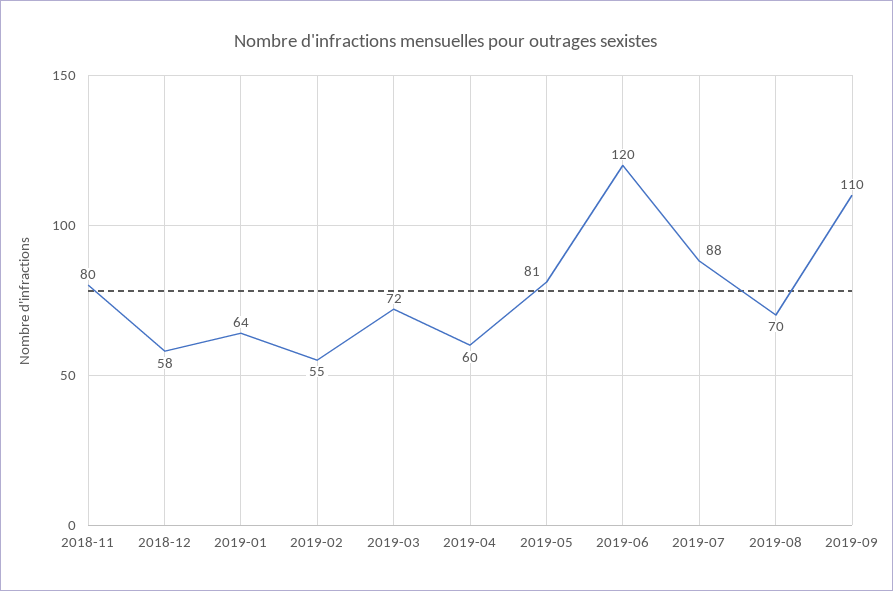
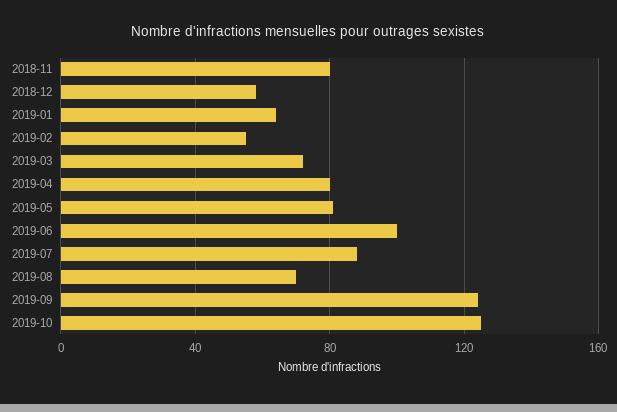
2019-04: 60 -> 80
2019-06: 120 -> 100
2019-09: 110 -> 125
2019-10: none -> 125

